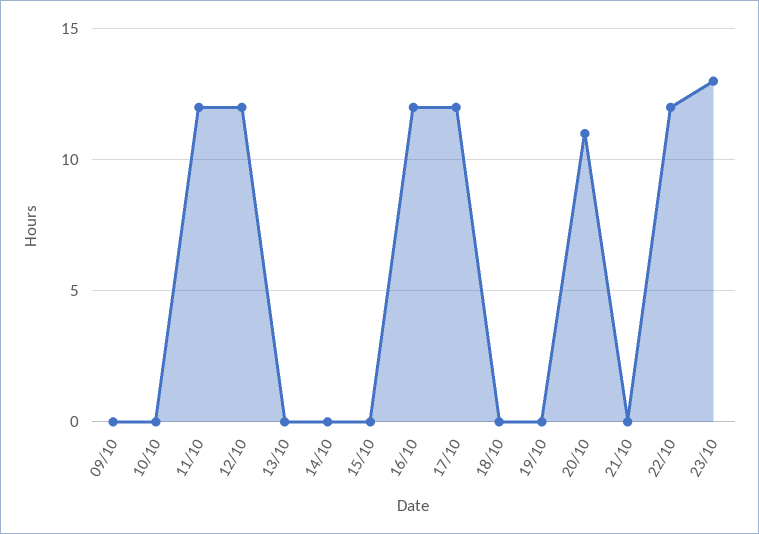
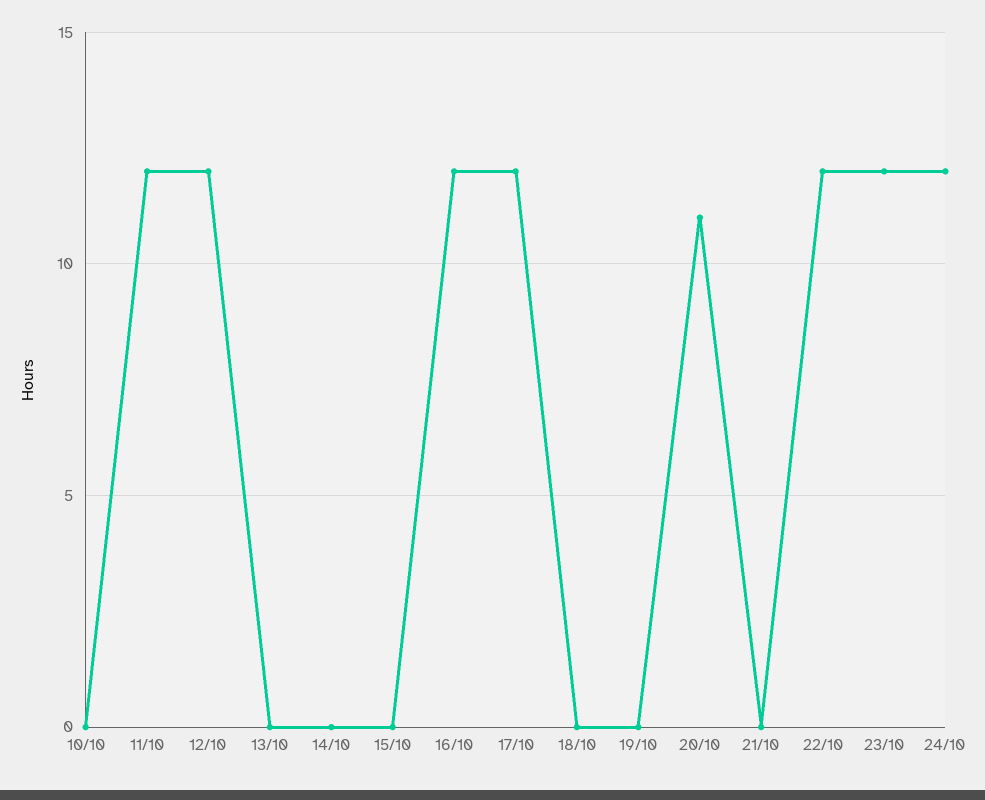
09/10: 0 -> none
23/10: 13 -> 12
24/10: none -> 12

